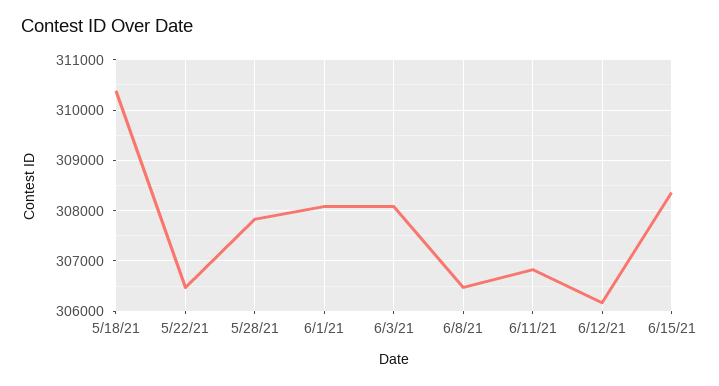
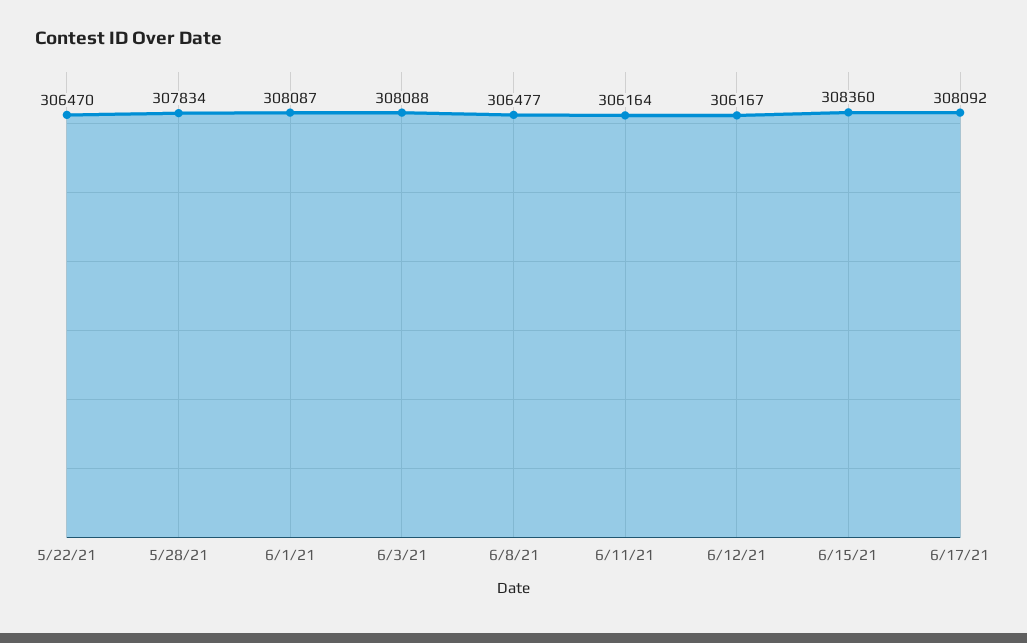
5/18/21: 310400 -> none
6/11/21: 306800 -> 306164
6/17/21: none -> 308092

